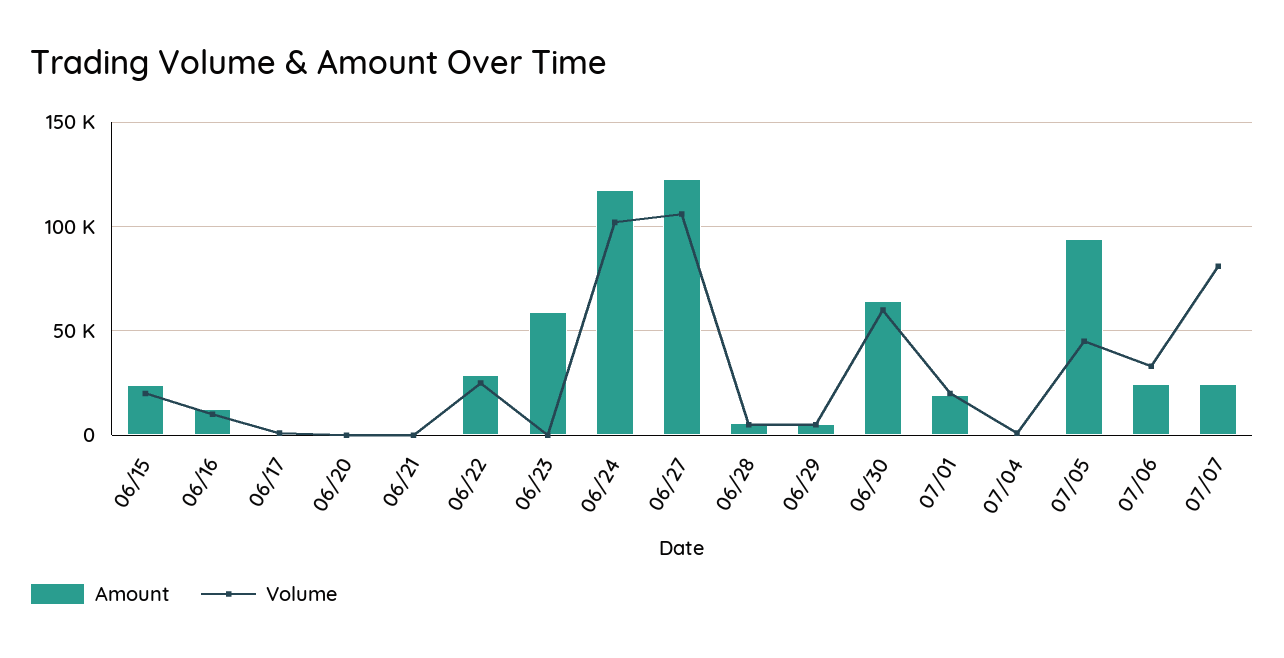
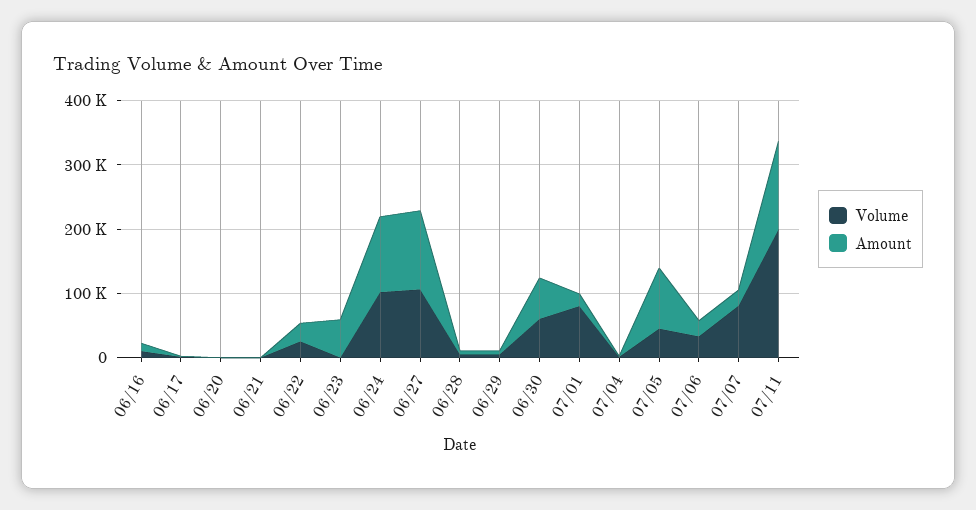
Amount, 06/15: 25000 -> none
Volume, 06/15: 20000 -> none
Volume, 07/01: 20000 -> 80000
Volume, 07/11: none -> 200000
Amount, 07/11: none -> 140000

